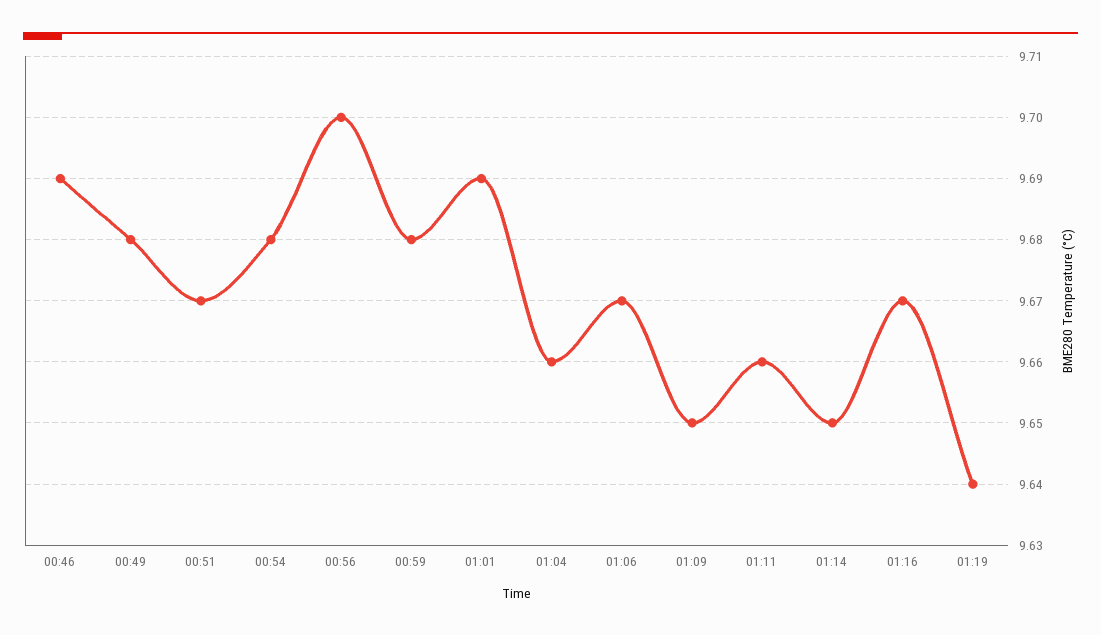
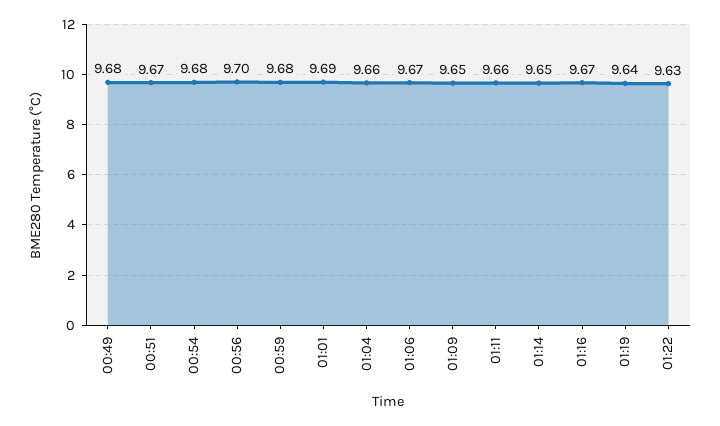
00:46: 9.69 -> none
01:22: none -> 9.63

